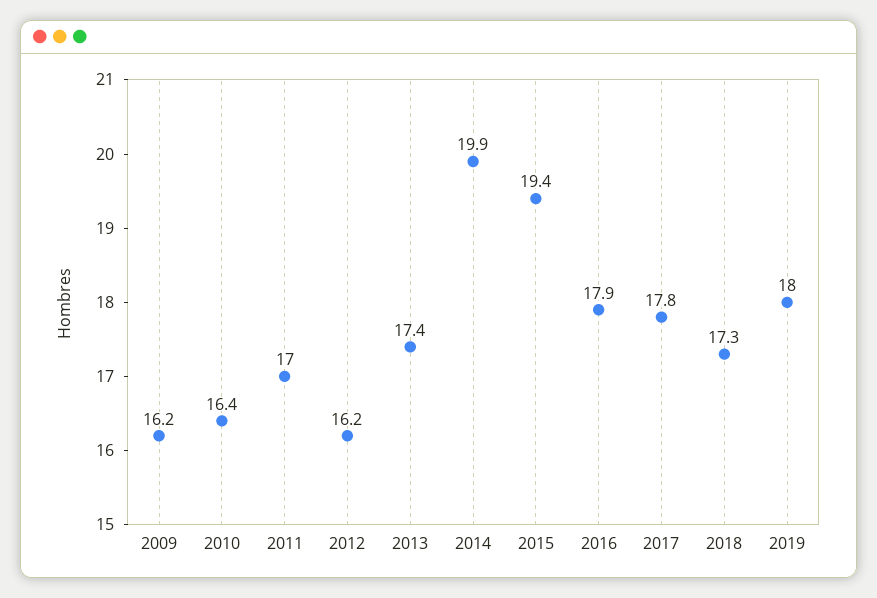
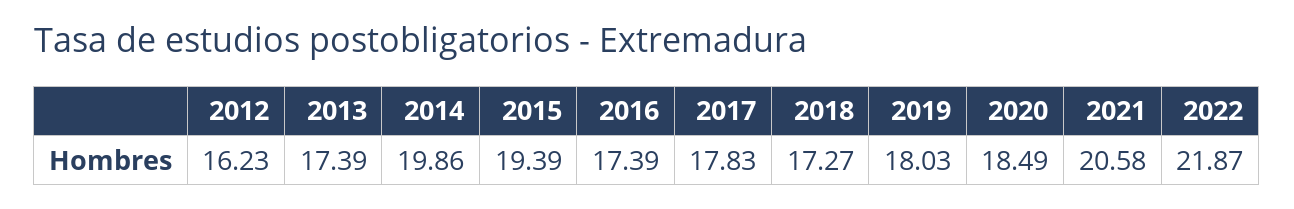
2009: 16.2 -> none
2010: 16.4 -> none
2011: 17 -> none
2016: 17.9 -> 17.39
2020: none -> 18.49
2021: none -> 20.58
2022: none -> 21.87

